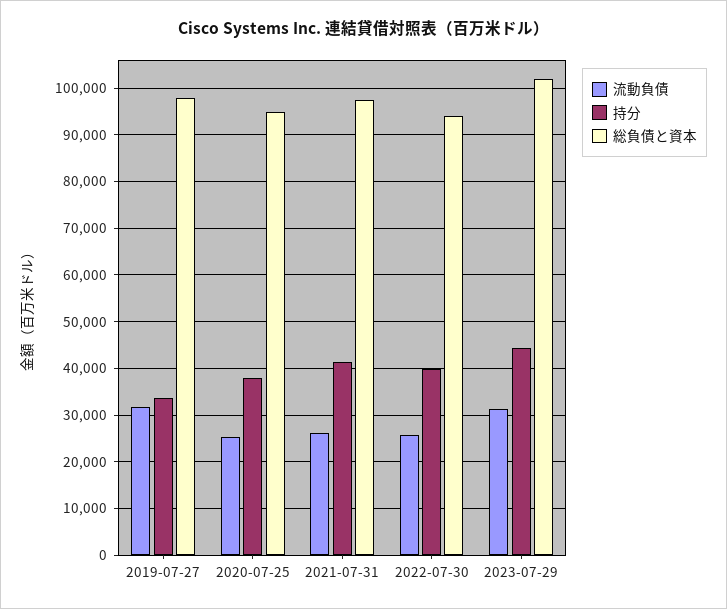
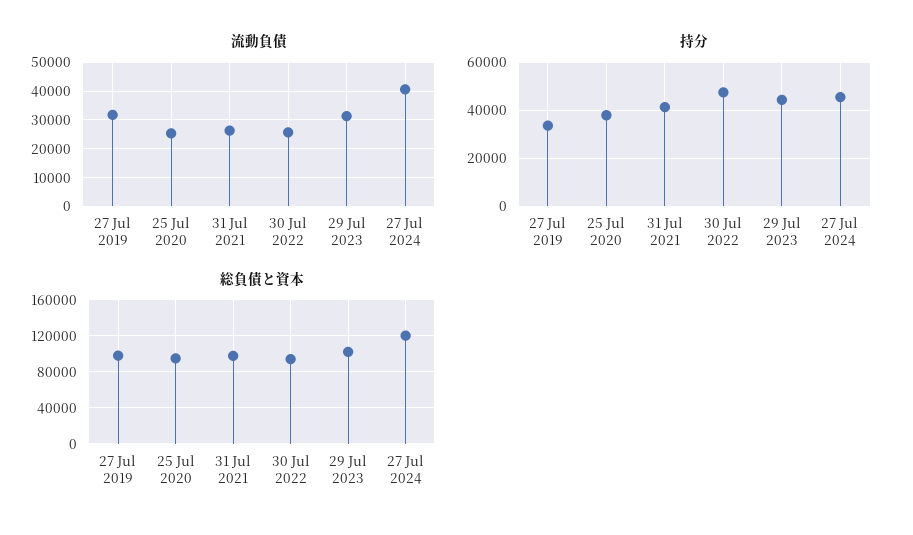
持分, 2022-07-30: 40000 -> 47500
流動負債, 27 Jul 2024: none -> 40000
持分, 27 Jul 2024: none -> 45000
総負債と資本, 27 Jul 2024: none -> 120000

